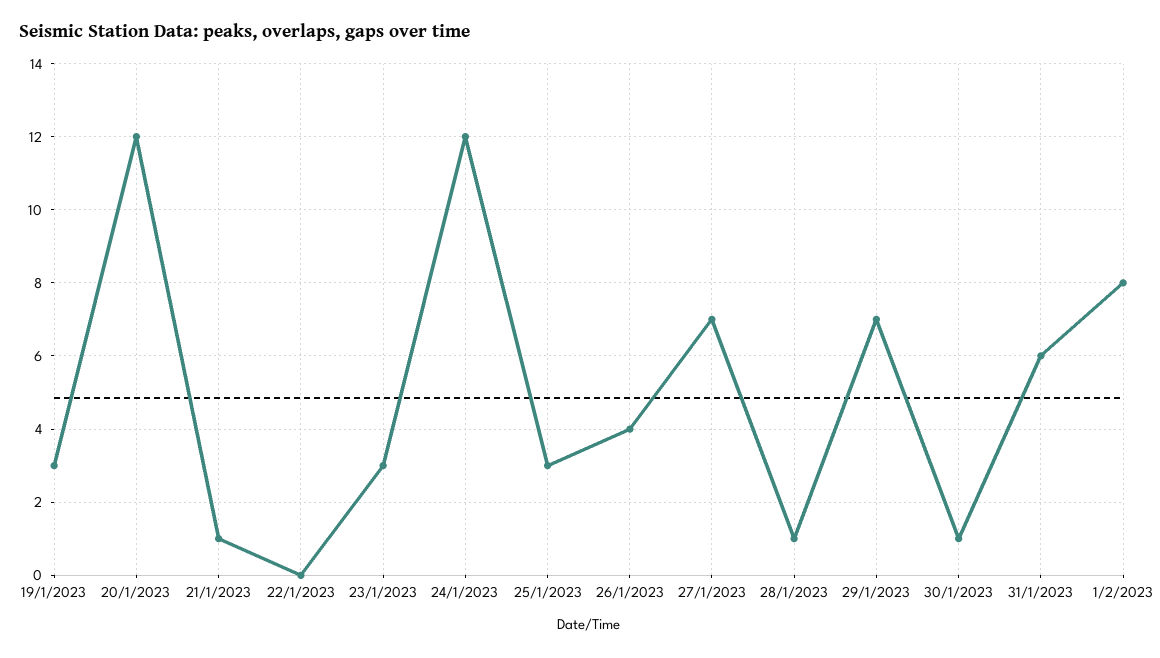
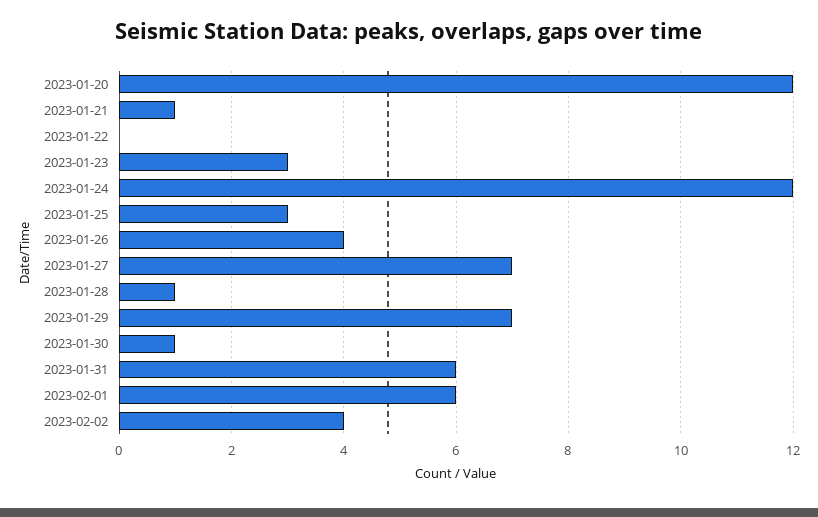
19/1/2023: 3 -> none
1/2/2023: 8 -> 6
2023-02-02: none -> 4

